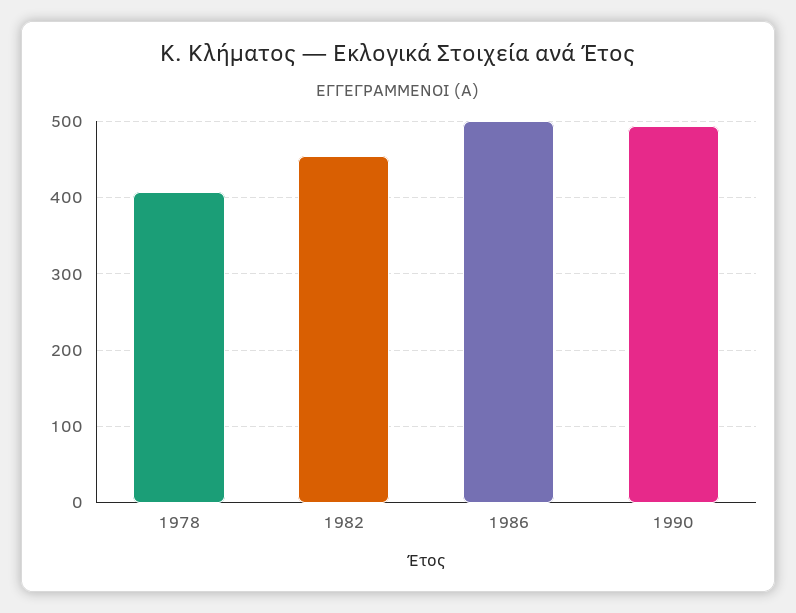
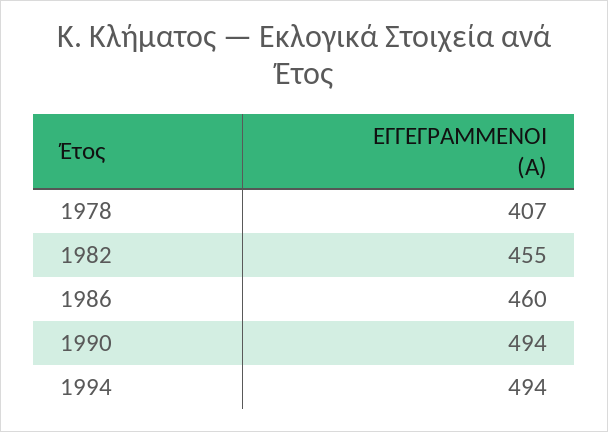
1986: 500 -> 460
1994: none -> 494

